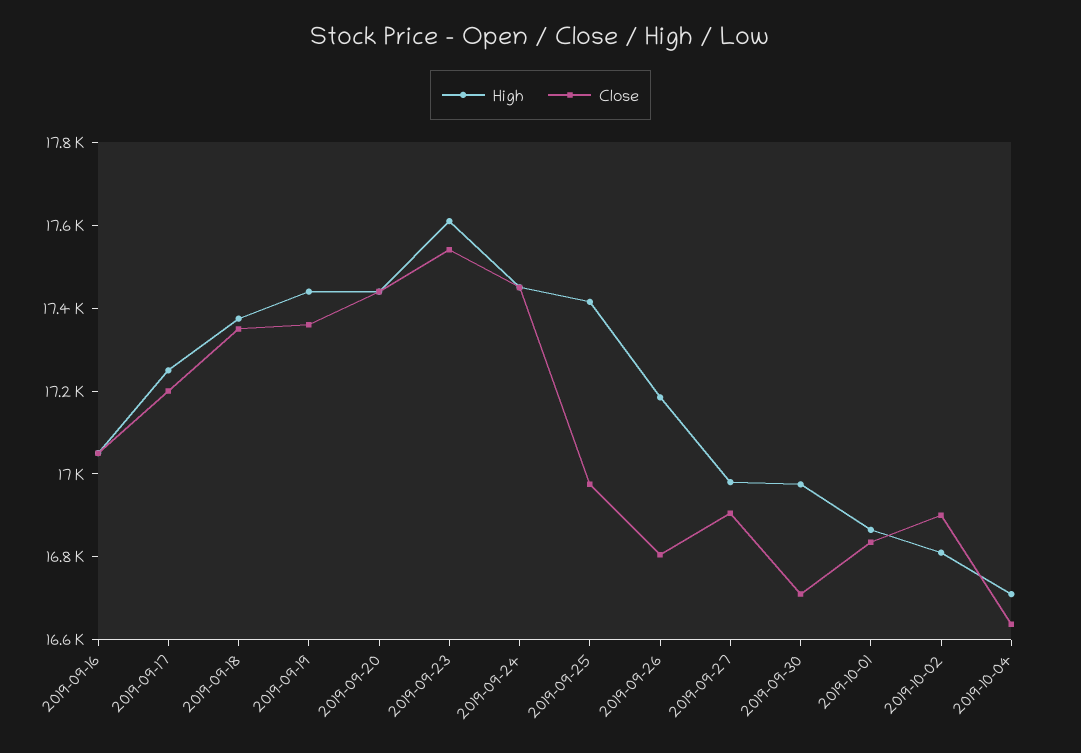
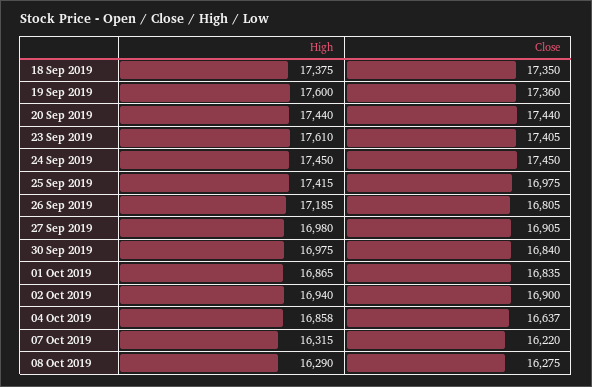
High, 2019-09-16: 17050 -> none
Close, 2019-09-16: 17050 -> none
High, 2019-09-17: 17250 -> none
Close, 2019-09-17: 17200 -> none
High, 2019-09-19: 17450 -> 17600
Close, 2019-09-23: 17550 -> 17405
Close, 2019-09-30: 16700 -> 16840
High, 2019-10-02: 16800 -> 16940
High, 2019-10-04: 16700 -> 16858
High, 07 Oct 2019: none -> 16315
Close, 07 Oct 2019: none -> 16220
High, 08 Oct 2019: none -> 16290
Close, 08 Oct 2019: none -> 16275

